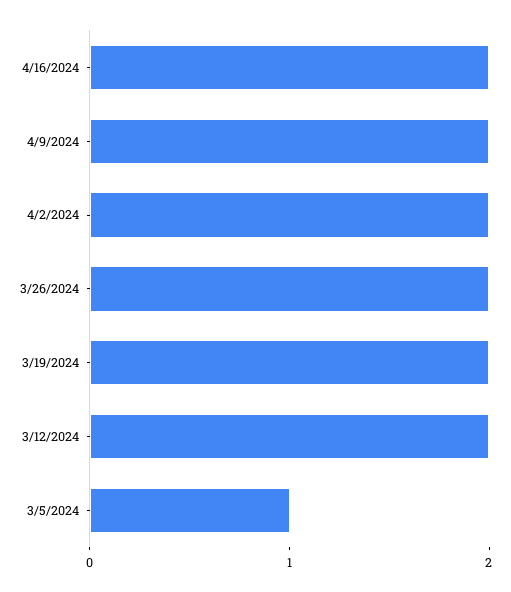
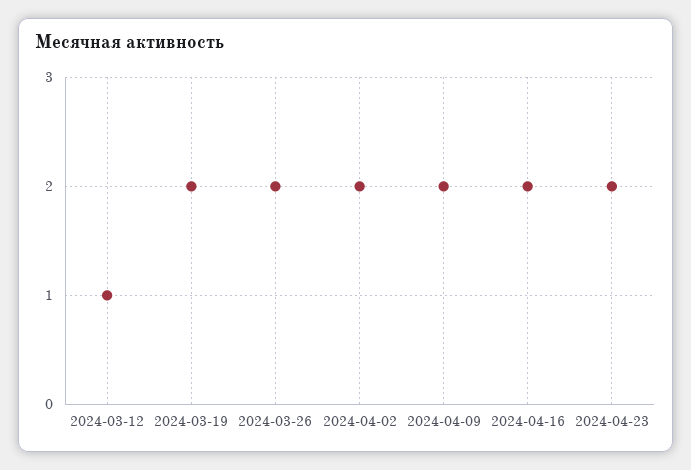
3/12/2024: 2 -> 1
3/5/2024: 1 -> none
2024-04-23: none -> 2

